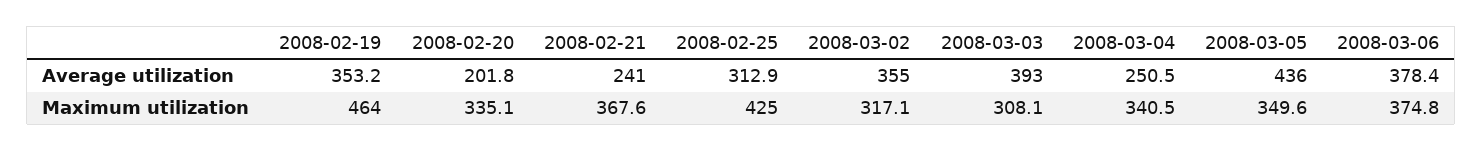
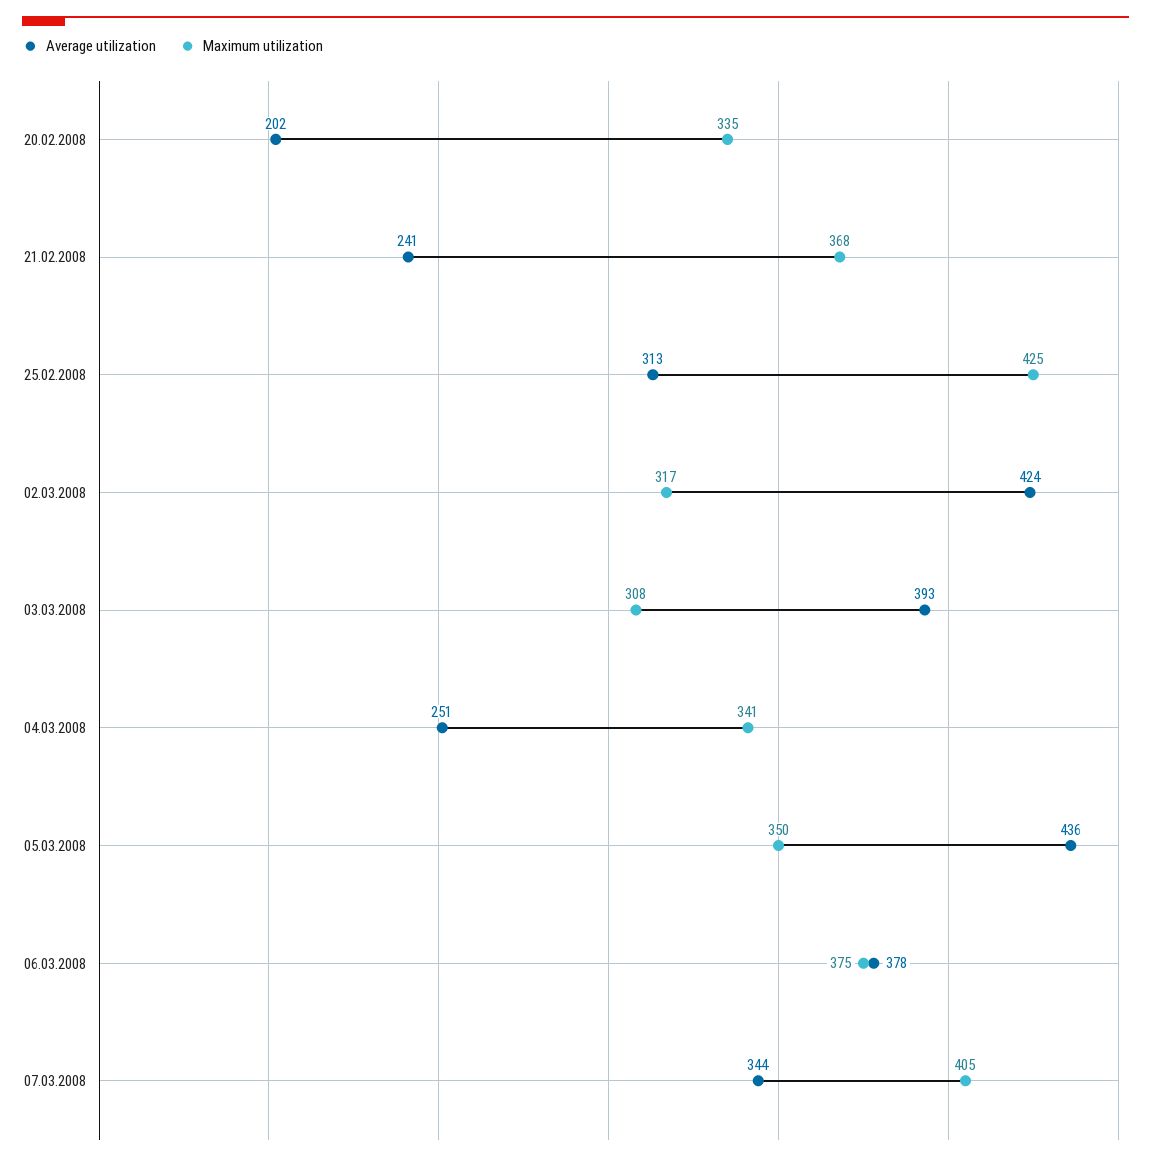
Average utilization, 2008-02-19: 353.2 -> none
Average utilization, 2008-03-02: 355 -> 424
Maximum utilization, 2008-02-19: 464 -> none
Average utilization, 07.03.2008: none -> 344
Maximum utilization, 07.03.2008: none -> 405

